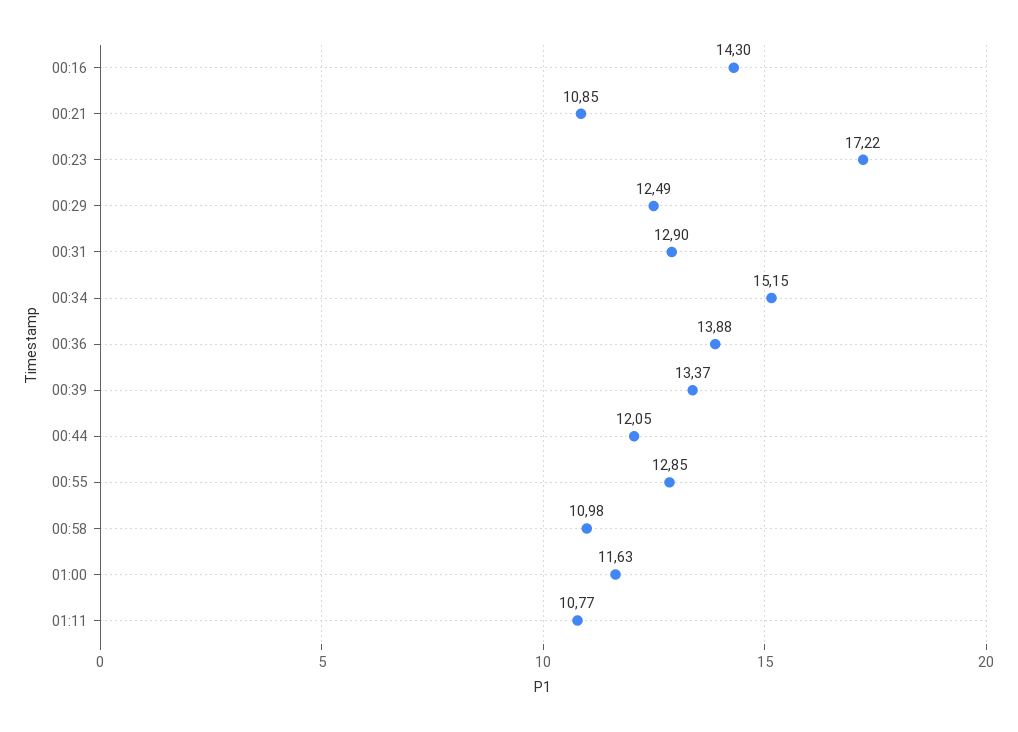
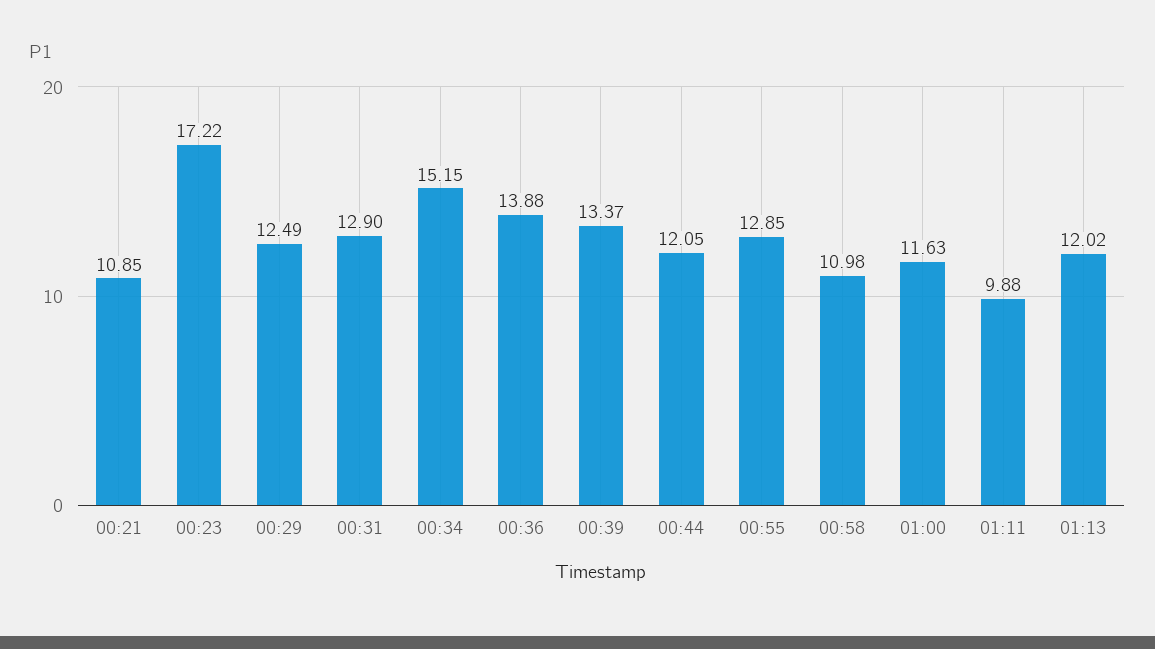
00:16: 14.3 -> none
01:11: 10.77 -> 9.88
01:13: none -> 12.02

